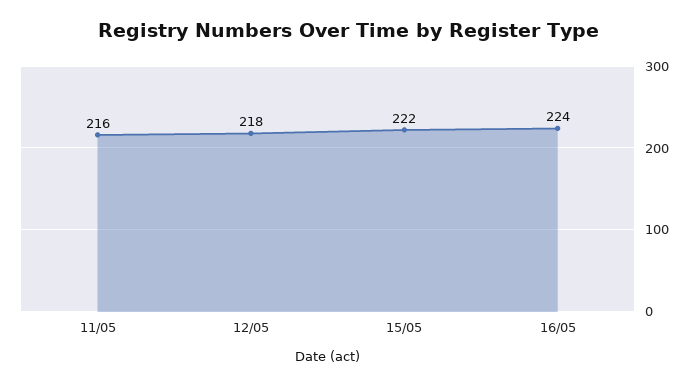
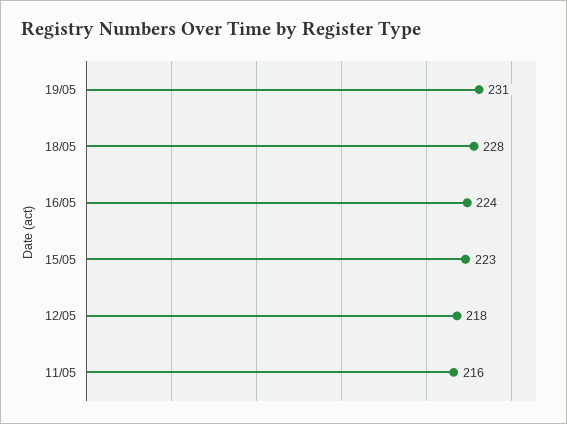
15/05: 222 -> 223
19/05: none -> 231
18/05: none -> 228

